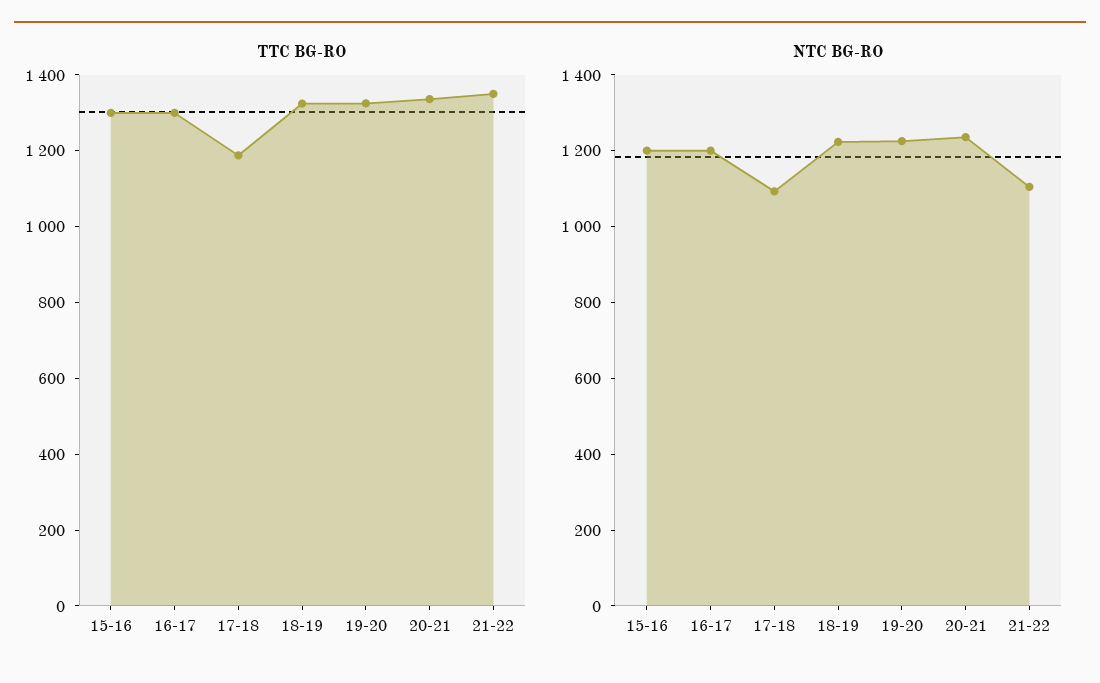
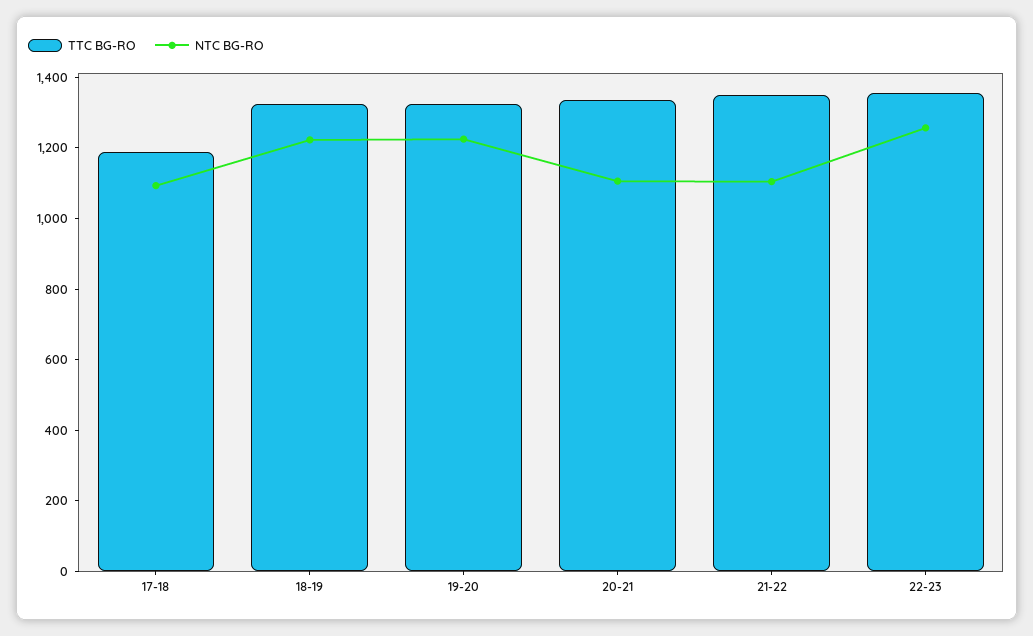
TTC BG-RO, 15-16: 1300 -> none
TTC BG-RO, 16-17: 1300 -> none
NTC BG-RO, 15-16: 1200 -> none
NTC BG-RO, 16-17: 1200 -> none
NTC BG-RO, 20-21: 1250 -> 1100
TTC BG-RO, 22-23: none -> 1350
NTC BG-RO, 22-23: none -> 1250

